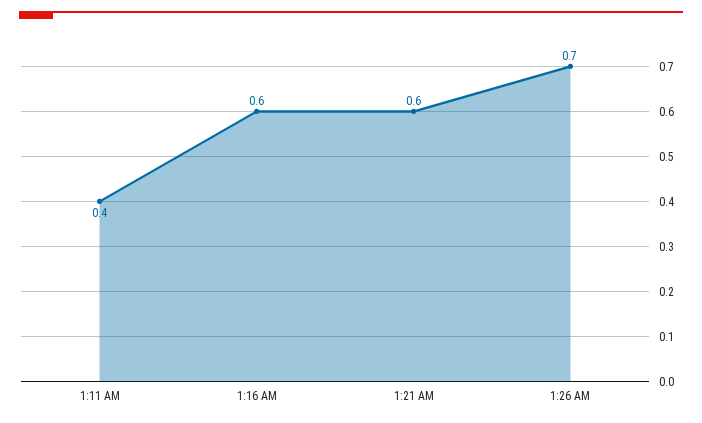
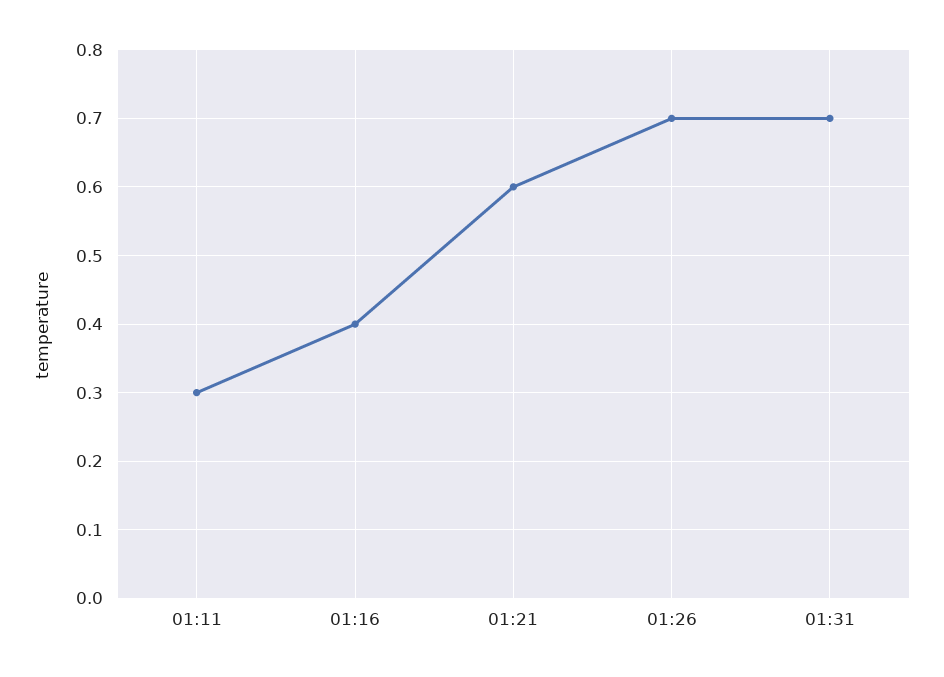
1:11 AM: 0.4 -> 0.3
1:16 AM: 0.6 -> 0.4
01:31: none -> 0.7

